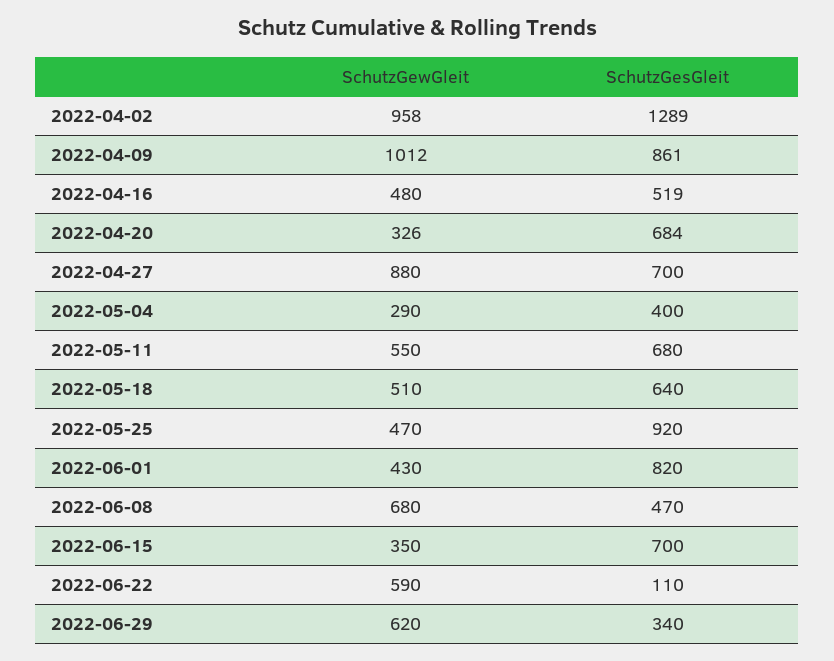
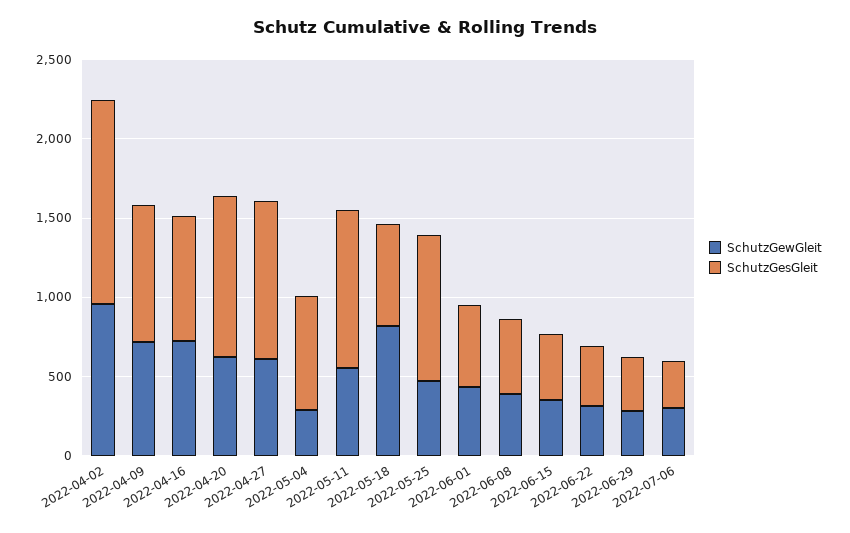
SchutzGewGleit, 2022-04-09: 1012 -> 700
SchutzGewGleit, 2022-04-16: 480 -> 700
SchutzGesGleit, 2022-04-16: 519 -> 800
SchutzGewGleit, 2022-04-20: 326 -> 600
SchutzGesGleit, 2022-04-20: 684 -> 1000
SchutzGewGleit, 2022-04-27: 880 -> 600
SchutzGesGleit, 2022-04-27: 700 -> 1000
SchutzGesGleit, 2022-05-04: 400 -> 700
SchutzGesGleit, 2022-05-11: 680 -> 1000
SchutzGewGleit, 2022-05-18: 510 -> 800
SchutzGesGleit, 2022-06-01: 820 -> 500
SchutzGewGleit, 2022-06-08: 680 -> 400
SchutzGesGleit, 2022-06-15: 700 -> 400
SchutzGewGleit, 2022-06-22: 590 -> 300
SchutzGesGleit, 2022-06-22: 110 -> 400
SchutzGewGleit, 2022-06-29: 620 -> 300
SchutzGewGleit, 2022-07-06: none -> 300
SchutzGesGleit, 2022-07-06: none -> 300

